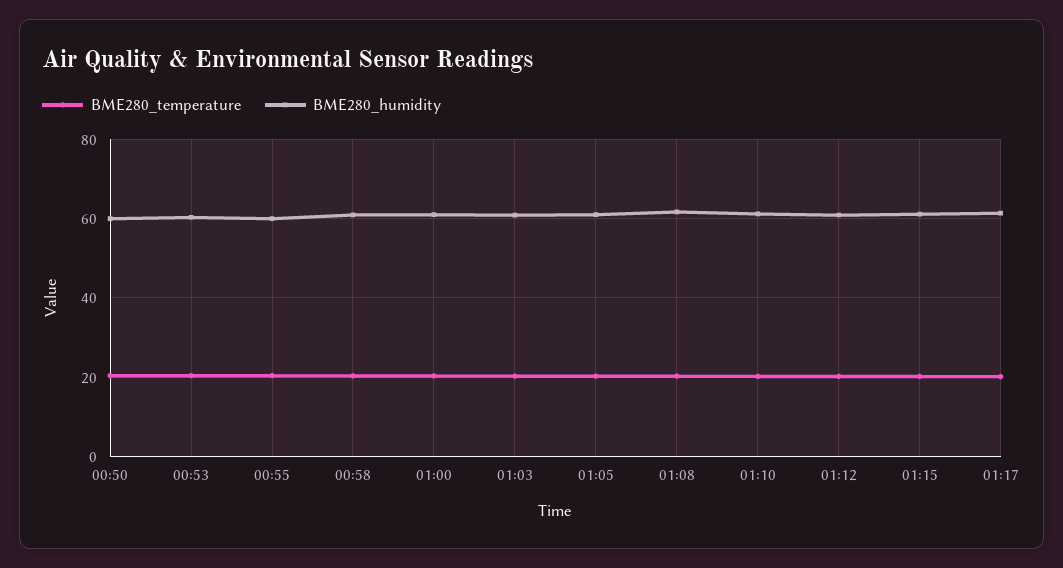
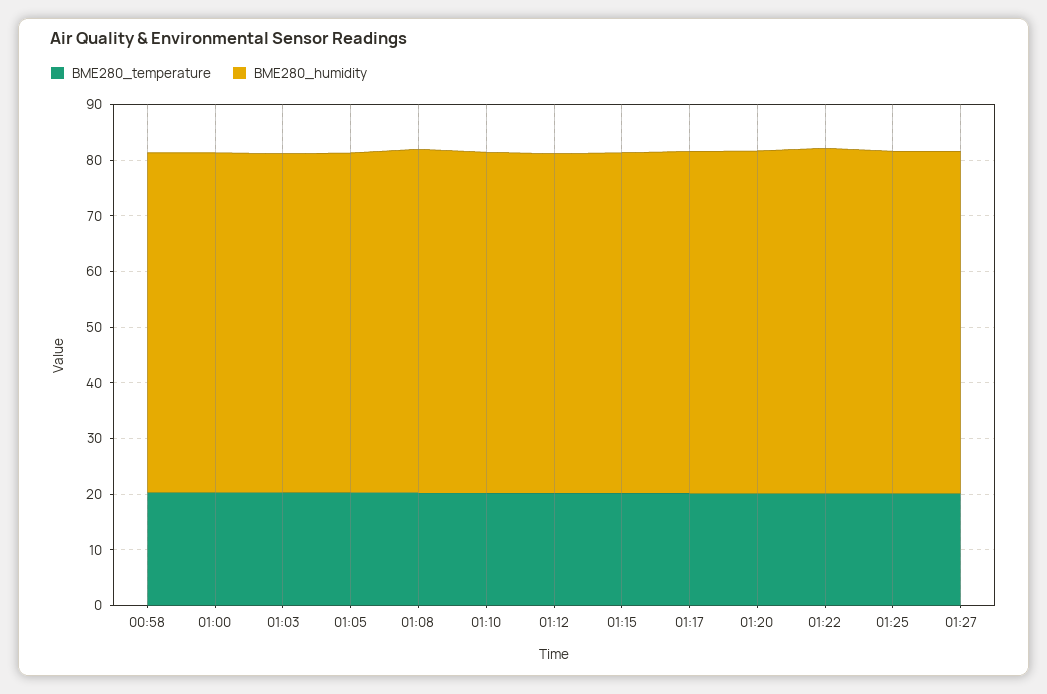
BME280_temperature, 00:50: 20 -> none
BME280_humidity, 00:50: 60 -> none
BME280_temperature, 00:53: 20 -> none
BME280_humidity, 00:53: 60 -> none
BME280_temperature, 00:55: 20 -> none
BME280_humidity, 00:55: 60 -> none
BME280_temperature, 01:20: none -> 20
BME280_humidity, 01:20: none -> 62
BME280_temperature, 01:22: none -> 20
BME280_humidity, 01:22: none -> 62
BME280_temperature, 01:25: none -> 20
BME280_humidity, 01:25: none -> 62
BME280_temperature, 01:27: none -> 20
BME280_humidity, 01:27: none -> 62

